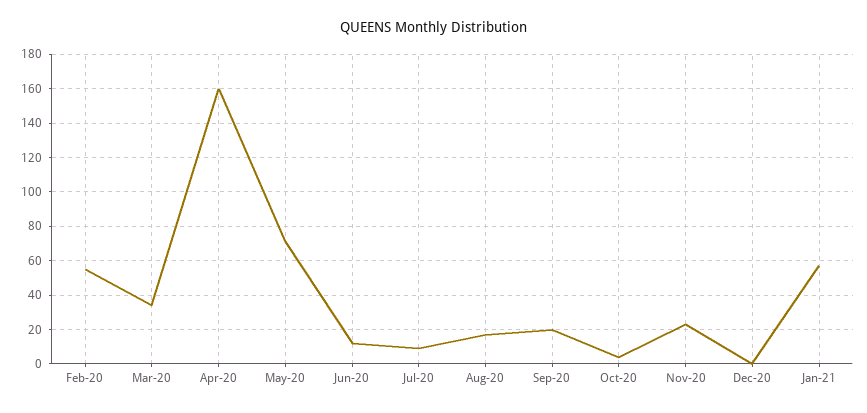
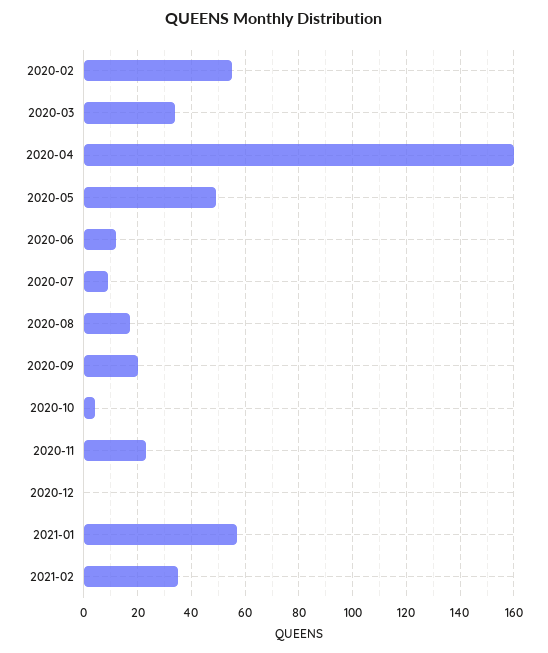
May-20: 70 -> 50
2021-02: none -> 35

